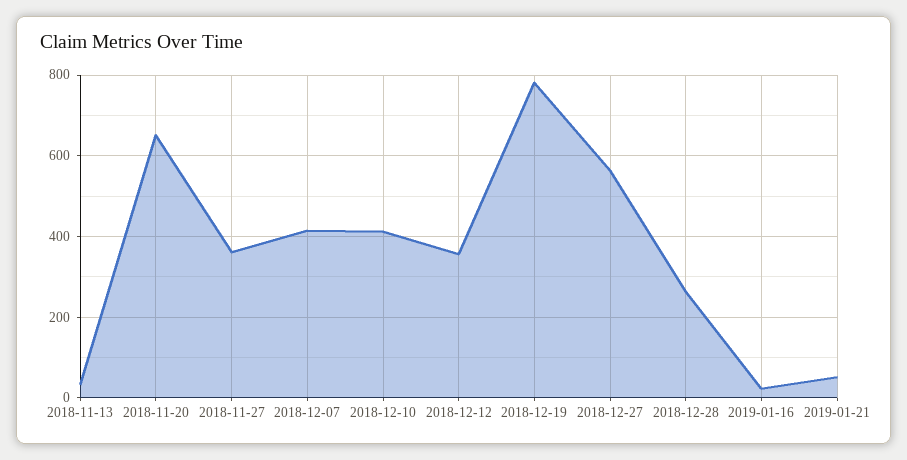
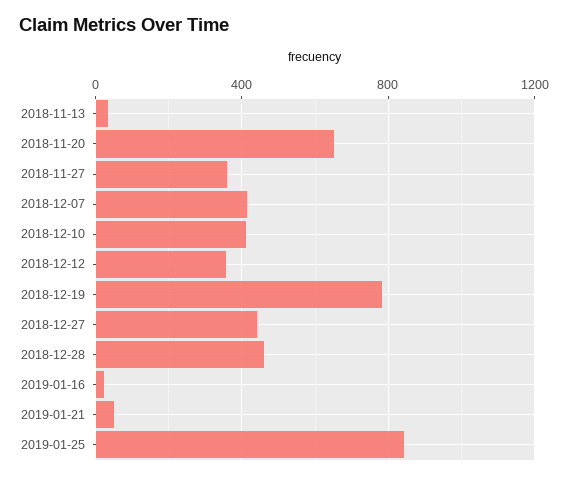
2018-12-27: 560 -> 450
2018-12-28: 260 -> 450
2019-01-25: none -> 850

